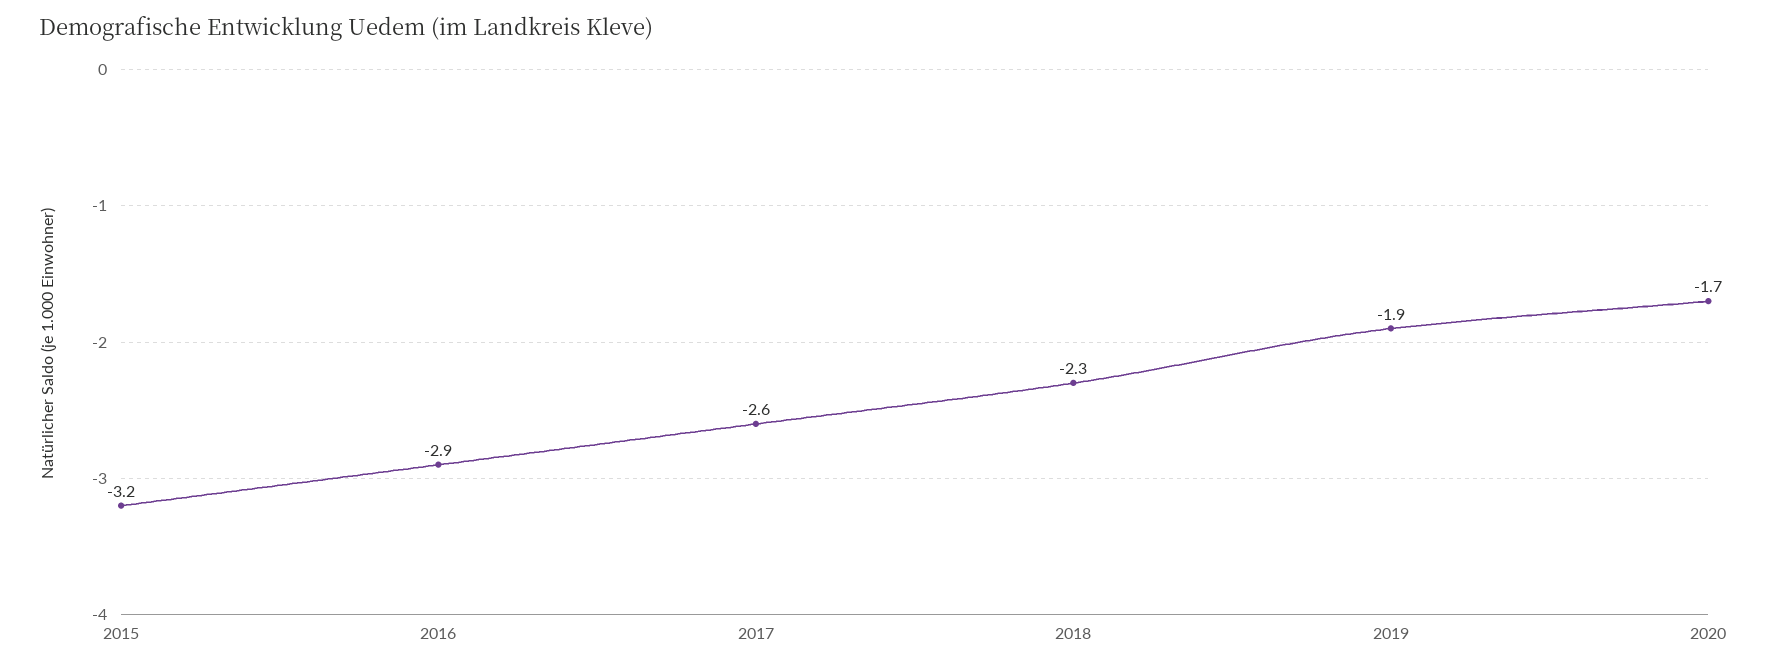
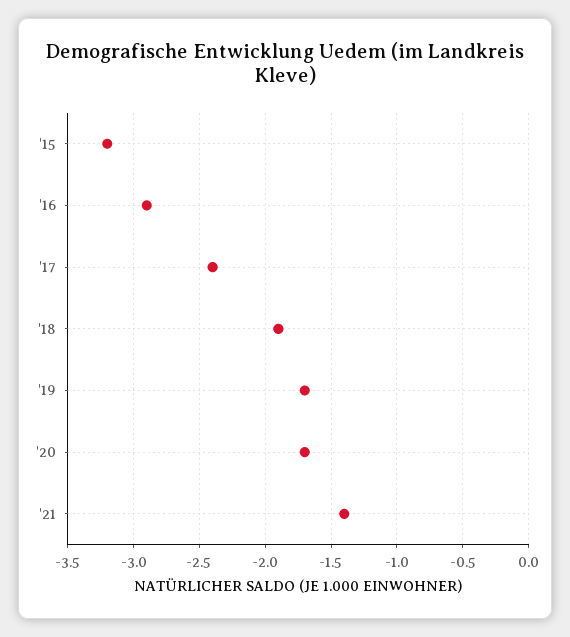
2017: -2.6 -> -2.4
2018: -2.3 -> -1.9
2019: -1.9 -> -1.7
'21: none -> -1.4

